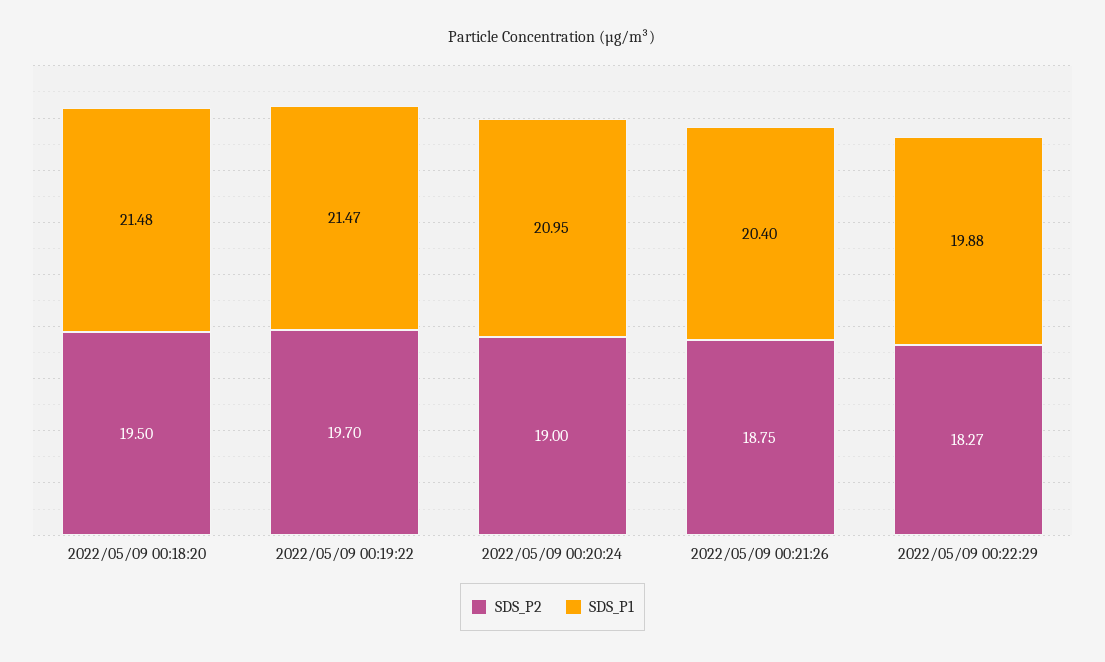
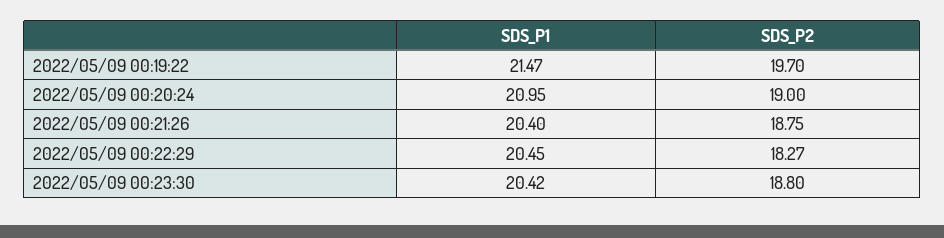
SDS_P2, 2022/05/09 00:18:20: 19.5 -> none
SDS_P1, 2022/05/09 00:18:20: 21.48 -> none
SDS_P1, 2022/05/09 00:22:29: 19.88 -> 20.45
SDS_P1, 2022/05/09 00:23:30: none -> 20.42
SDS_P2, 2022/05/09 00:23:30: none -> 18.8

